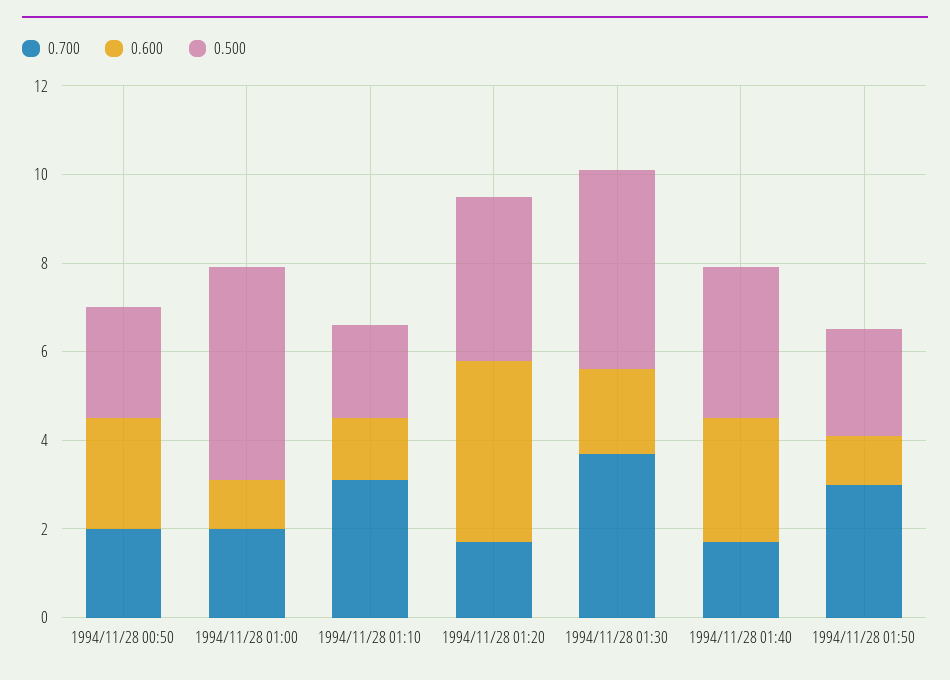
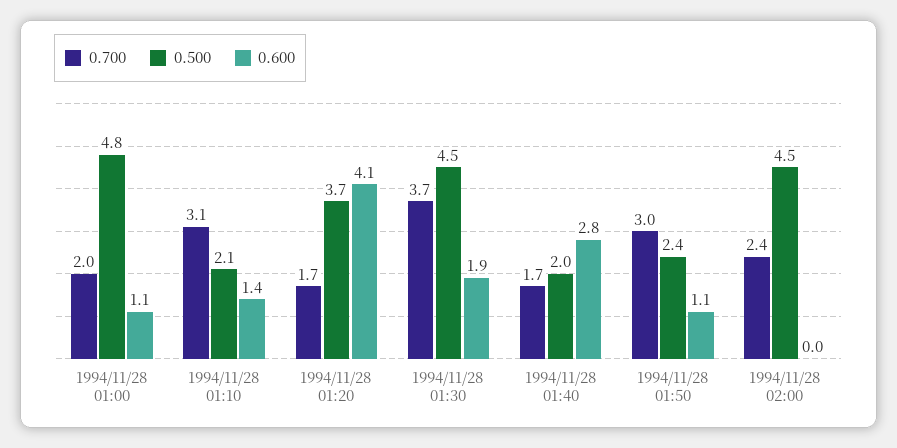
0.700, 1994/11/28 00:50: 2 -> none
0.600, 1994/11/28 00:50: 2.5 -> none
0.500, 1994/11/28 00:50: 2.5 -> none
0.500, 1994/11/28 01:40: 3.5 -> 2
0.700, 1994/11/28 02:00: none -> 2.4
0.500, 1994/11/28 02:00: none -> 4.5
0.600, 1994/11/28 02:00: none -> 0

